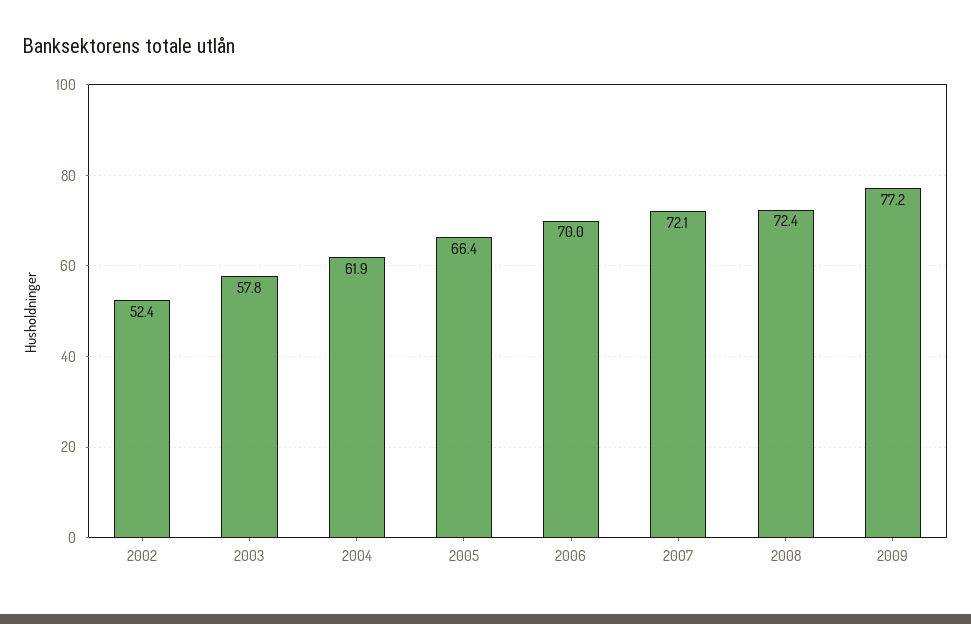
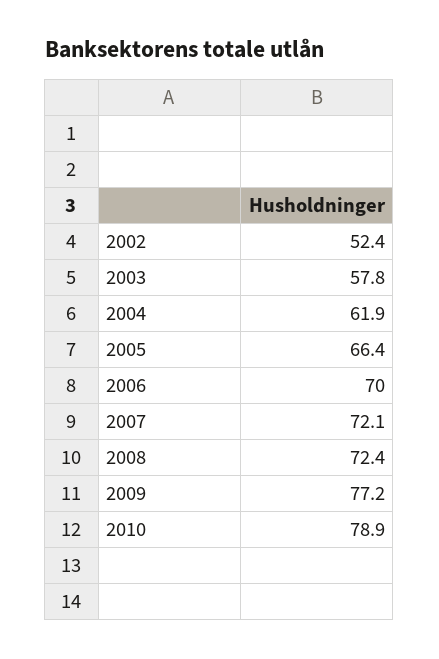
2010: none -> 78.9

